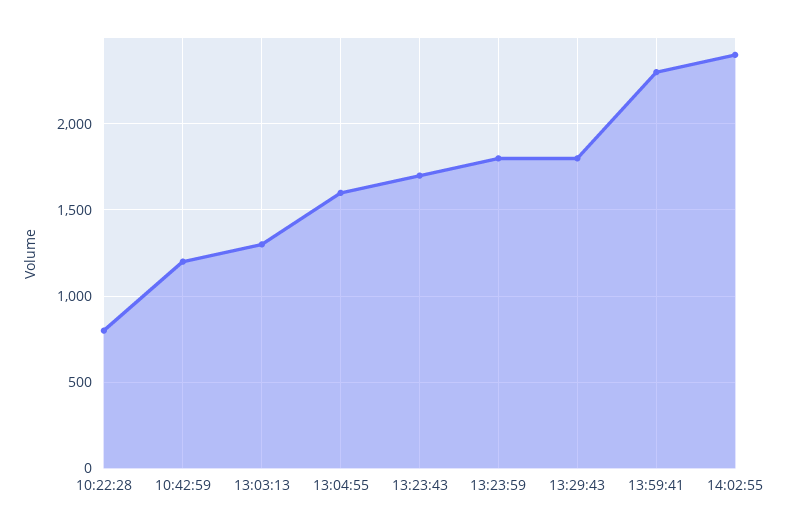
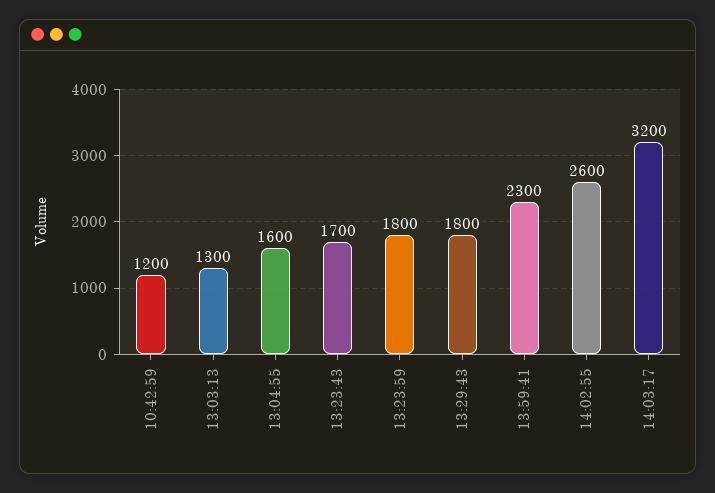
10:22:28: 800 -> none
14:02:55: 2400 -> 2600
14:03:17: none -> 3200

